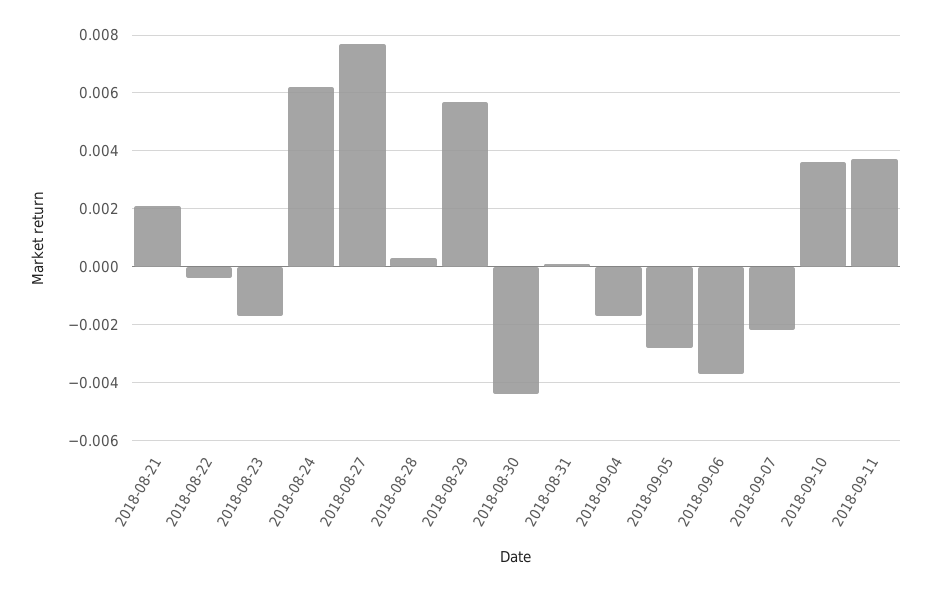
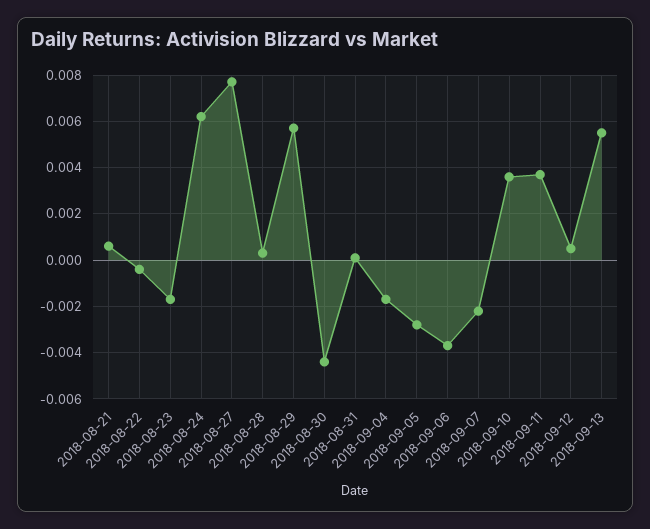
2018-08-21: 0.002 -> 0.0005
2018-09-12: none -> 0.0005
2018-09-13: none -> 0.0055

